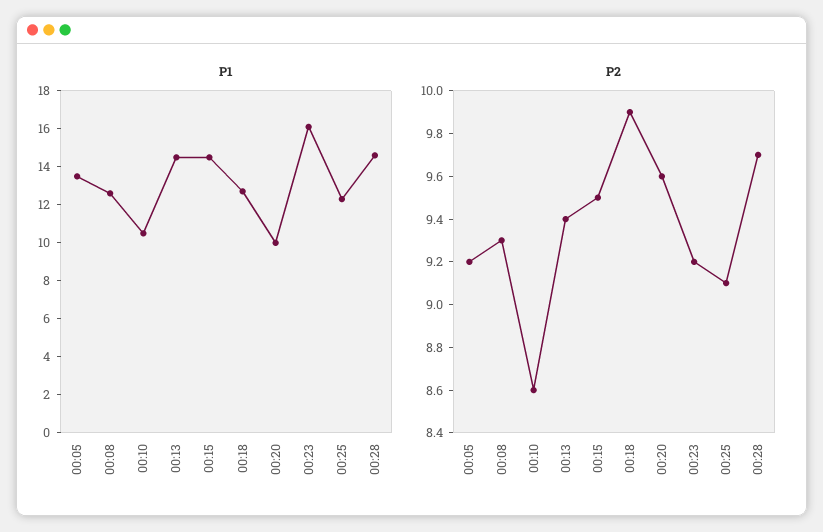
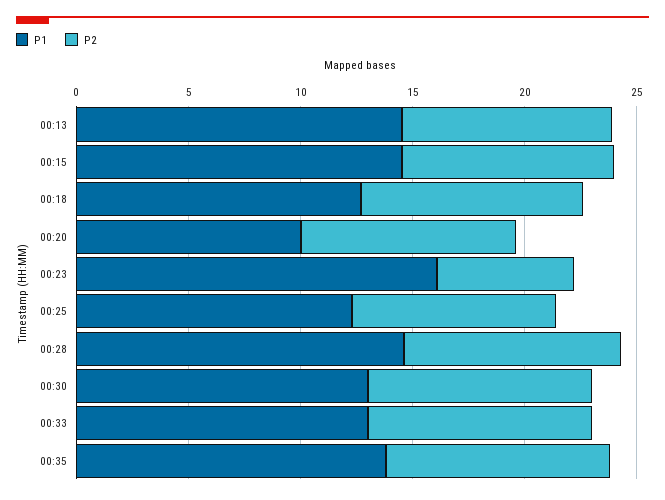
P1, 00:05: 13.5 -> none
P1, 00:08: 12.5 -> none
P1, 00:10: 10.5 -> none
P2, 00:05: 9.2 -> none
P2, 00:08: 9.3 -> none
P2, 00:10: 8.6 -> none
P2, 00:23: 9.2 -> 6
P1, 00:30: none -> 13
P2, 00:30: none -> 10
P1, 00:33: none -> 13
P2, 00:33: none -> 10
P1, 00:35: none -> 14
P2, 00:35: none -> 10

